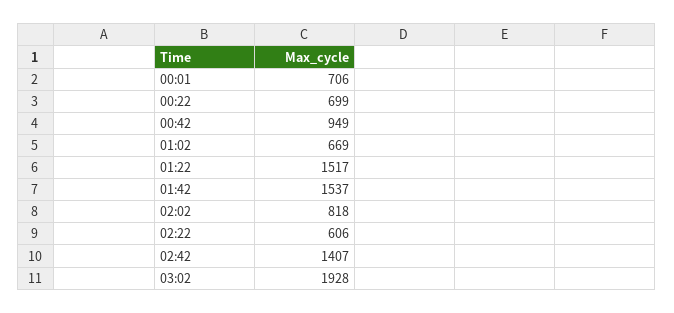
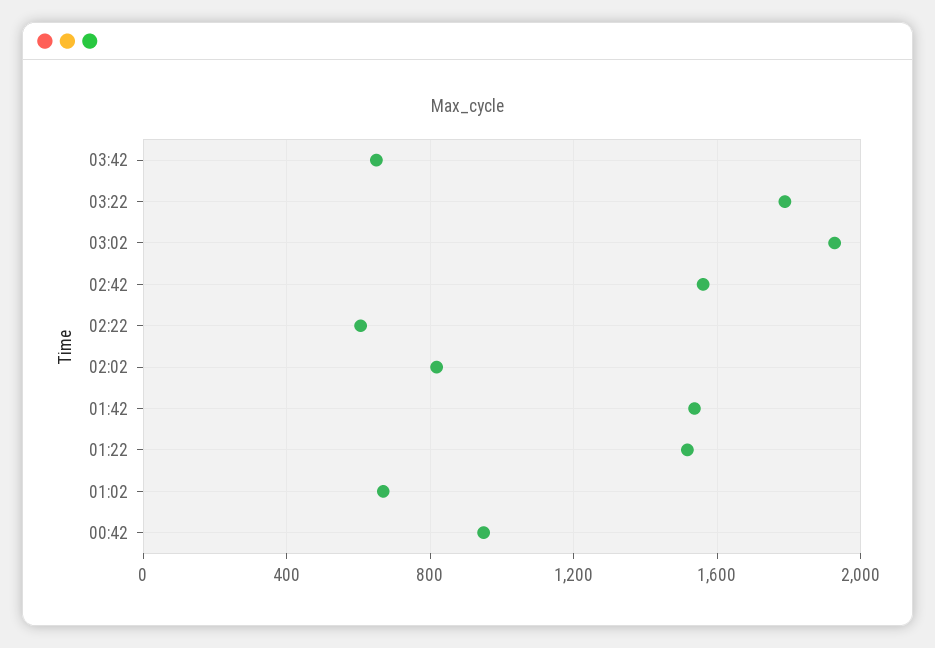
00:01: 706 -> none
00:22: 699 -> none
02:42: 1407 -> 1550
03:42: none -> 650
03:22: none -> 1800

